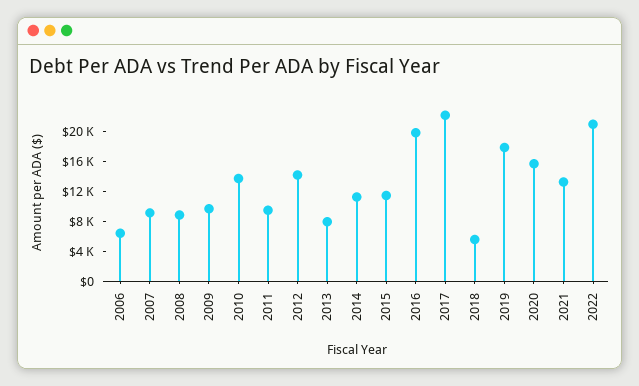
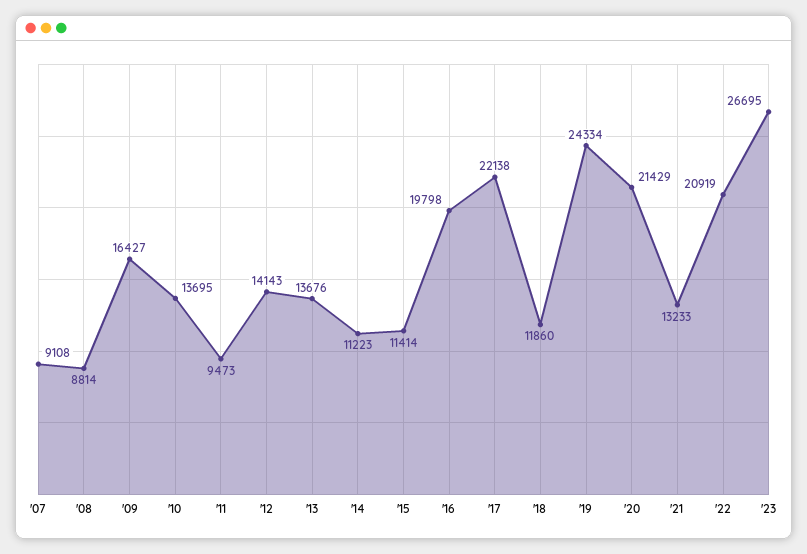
2006: 6000 -> none
2009: 10000 -> 16427
2013: 8000 -> 13676
2018: 6000 -> 11860
2019: 18000 -> 24334
2020: 16000 -> 21429
'23: none -> 26695

